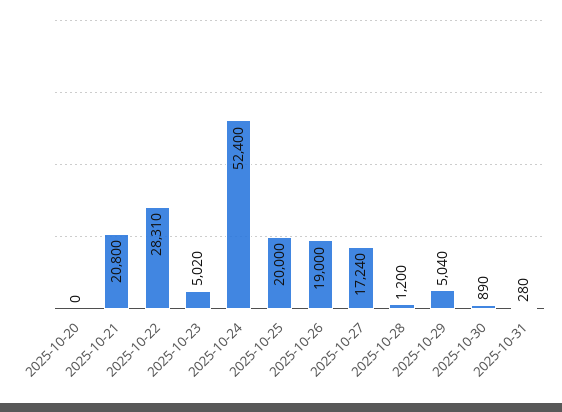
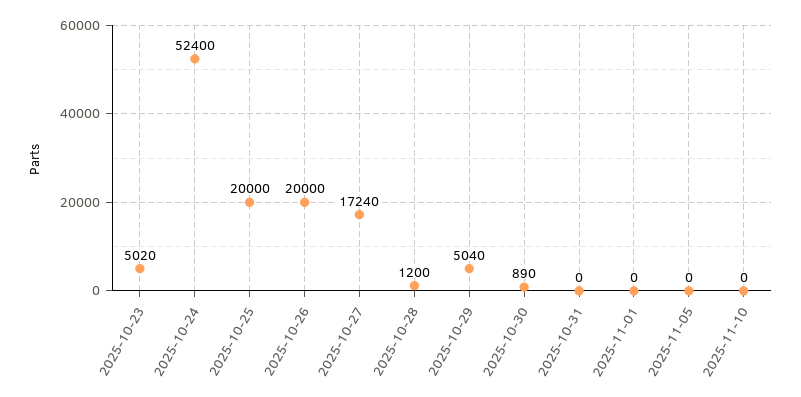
2025-10-20: 0 -> none
2025-10-21: 20800 -> none
2025-10-22: 28310 -> none
2025-10-26: 19000 -> 20000
2025-10-31: 280 -> 0
2025-11-01: none -> 0
2025-11-05: none -> 0
2025-11-10: none -> 0

